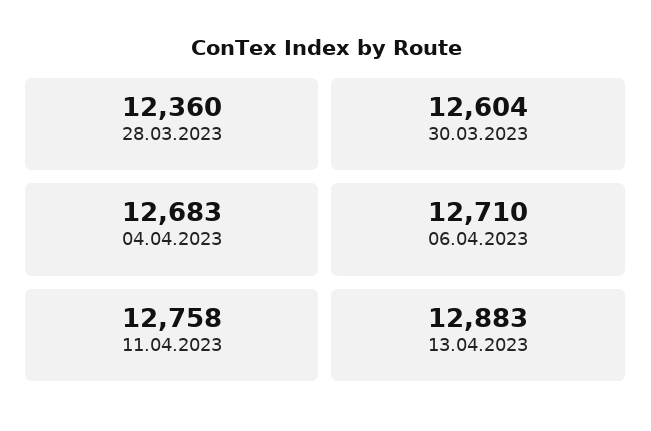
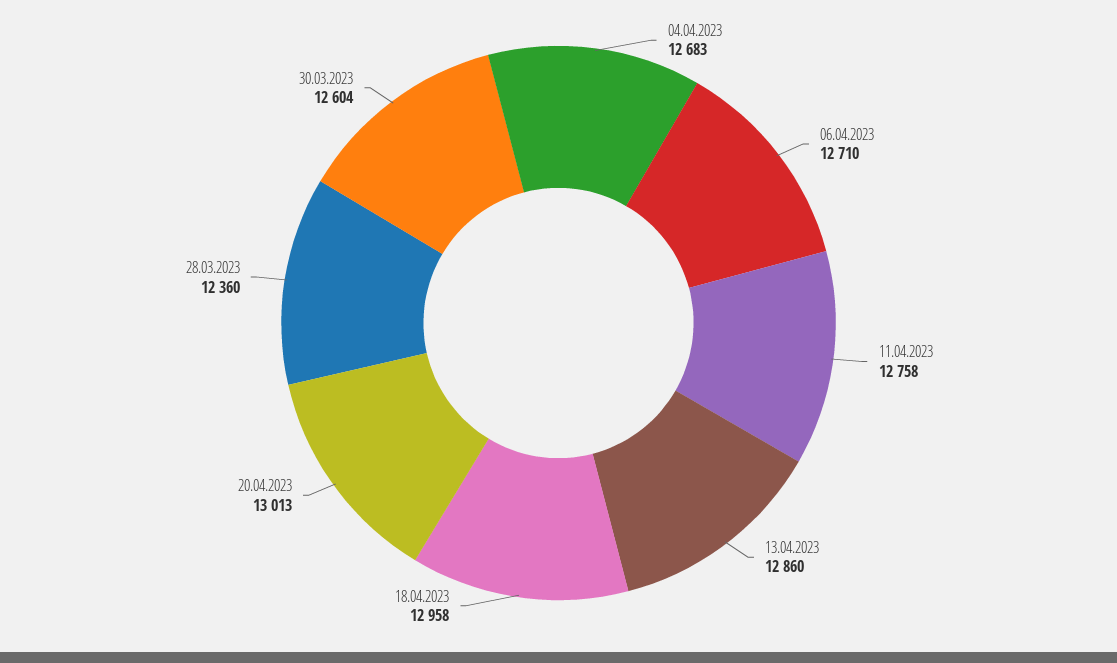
13.04.2023: 12883 -> 12860
18.04.2023: none -> 12958
20.04.2023: none -> 13013

